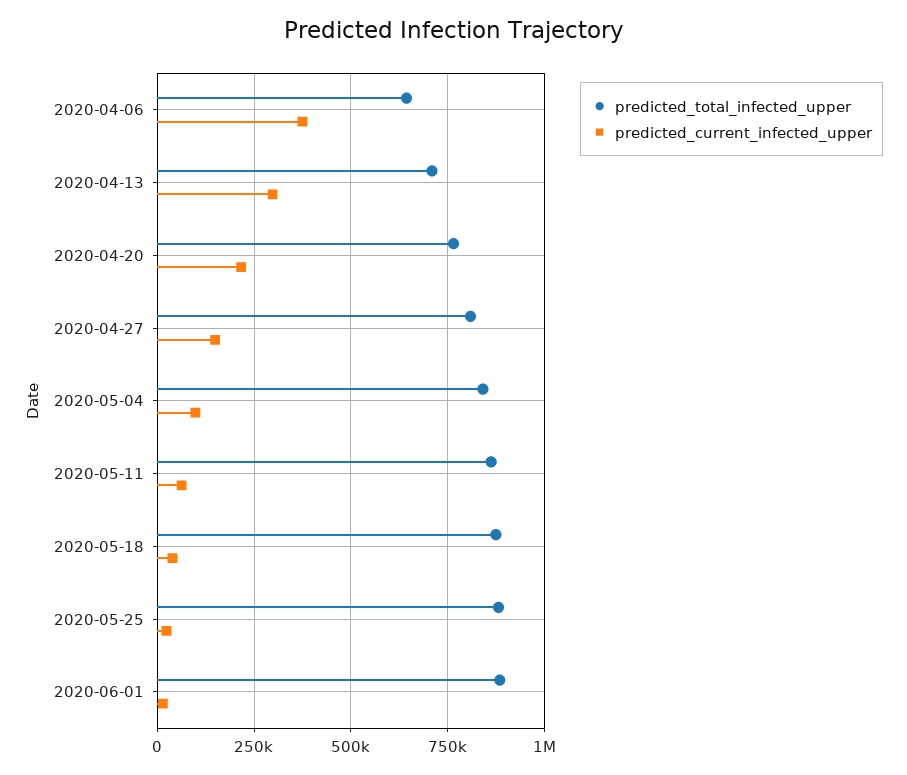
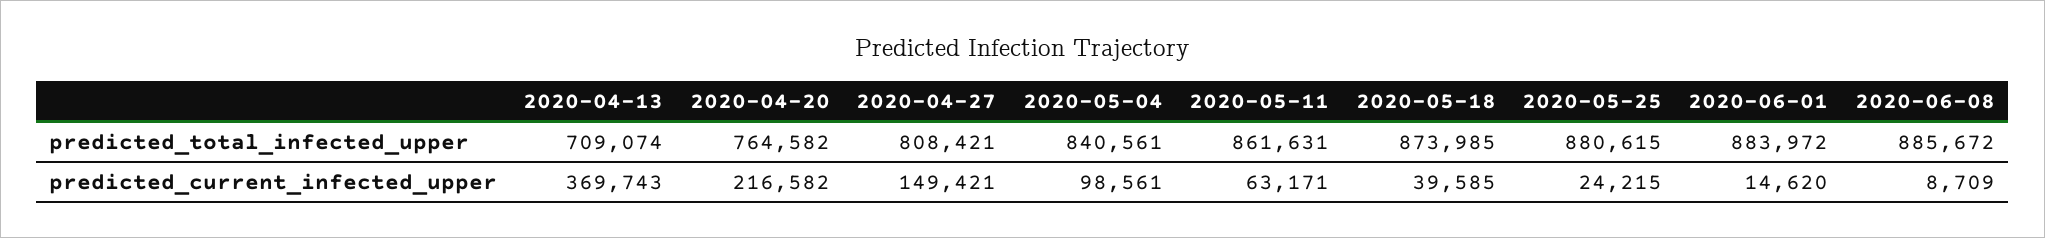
predicted_total_infected_upper, 2020-04-06: 650000 -> none
predicted_current_infected_upper, 2020-04-06: 375000 -> none
predicted_current_infected_upper, 2020-04-13: 300000 -> 369743
predicted_total_infected_upper, 2020-06-08: none -> 885672
predicted_current_infected_upper, 2020-06-08: none -> 8709

